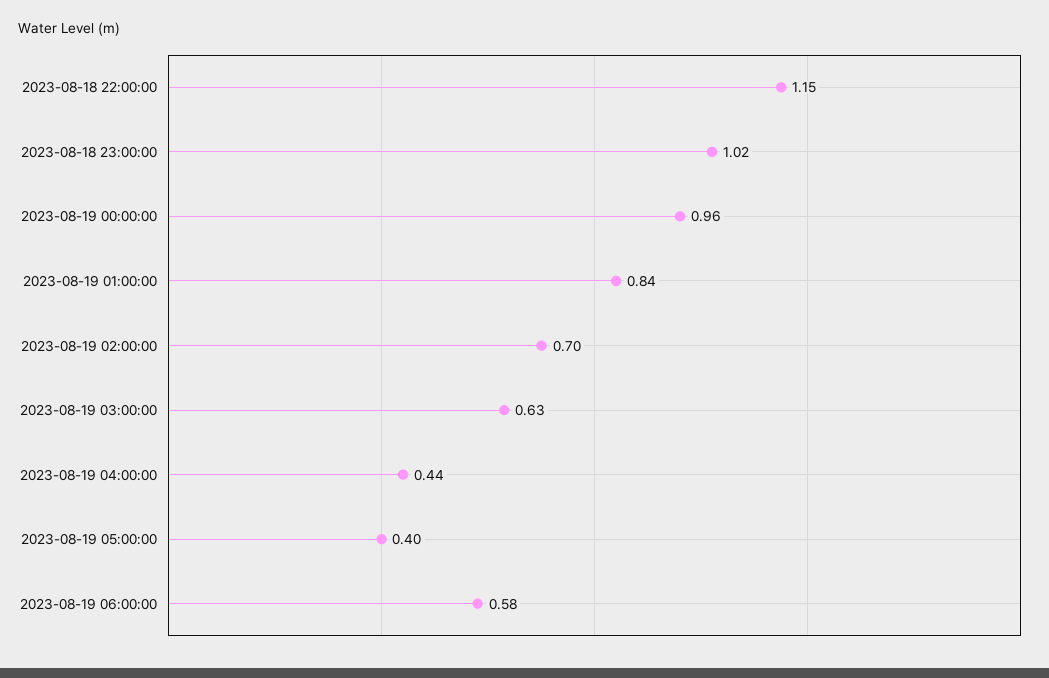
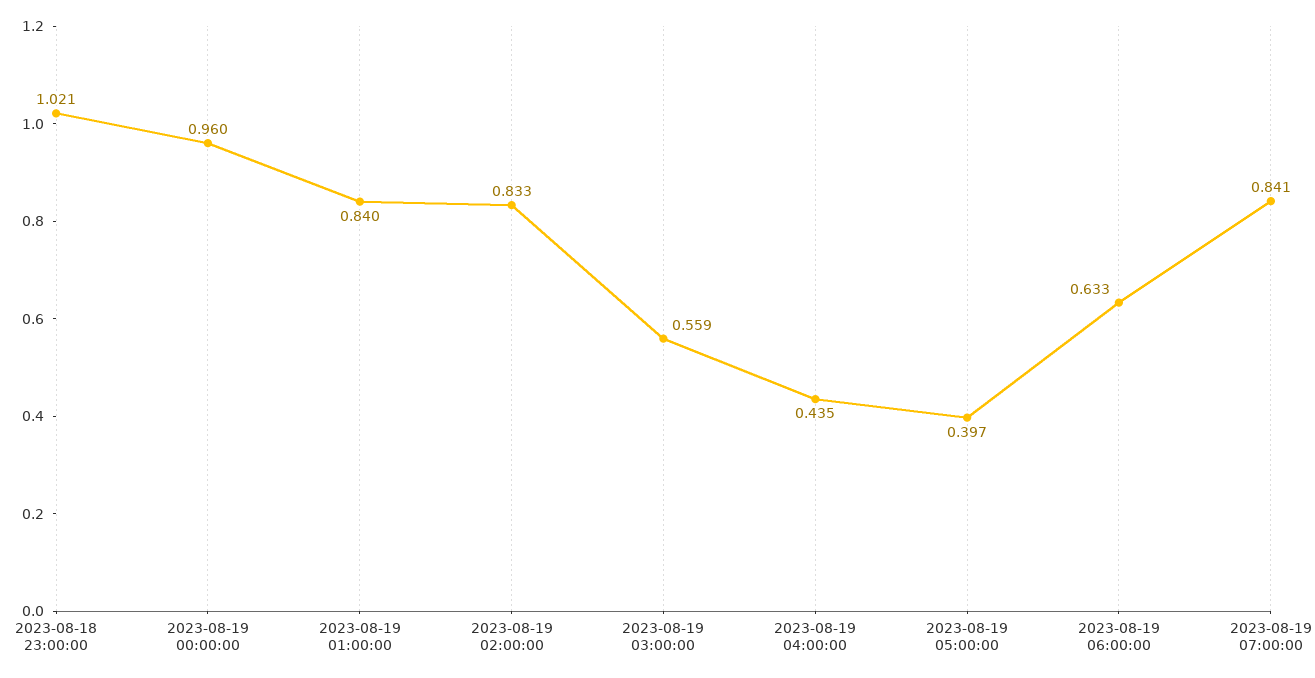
2023-08-18 22:00:00: 1.15 -> none
2023-08-19 02:00:00: 0.7 -> 0.833
2023-08-19 03:00:00: 0.63 -> 0.559
2023-08-19 06:00:00: 0.58 -> 0.633
2023-08-19 07:00:00: none -> 0.841

